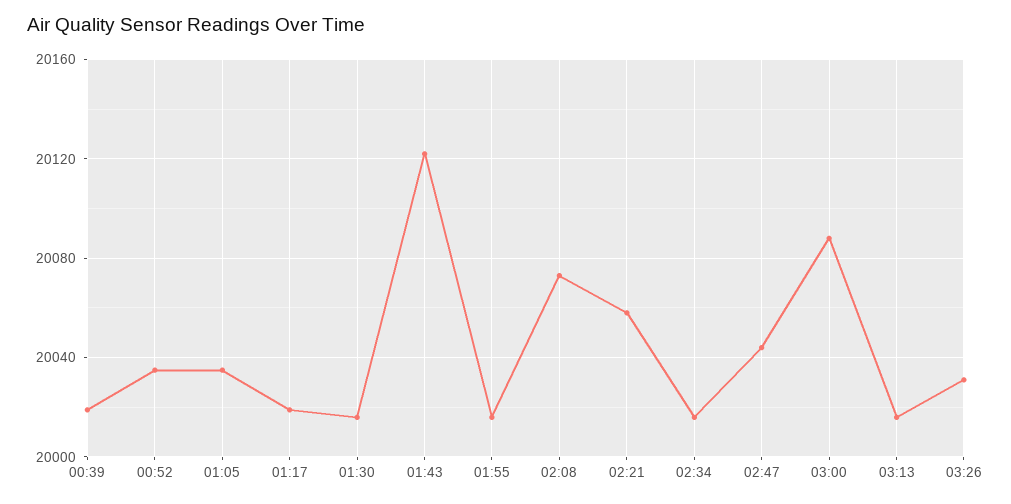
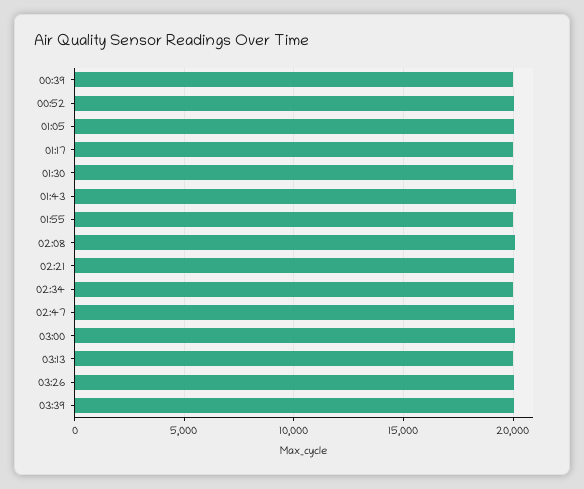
03:39: none -> 20000

